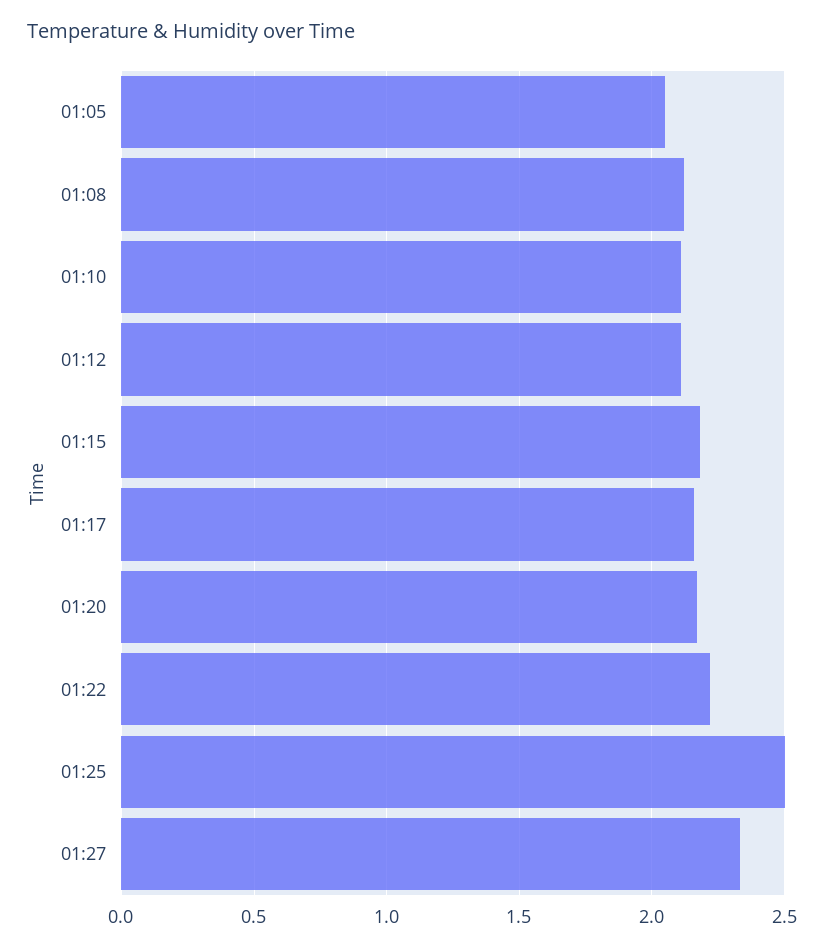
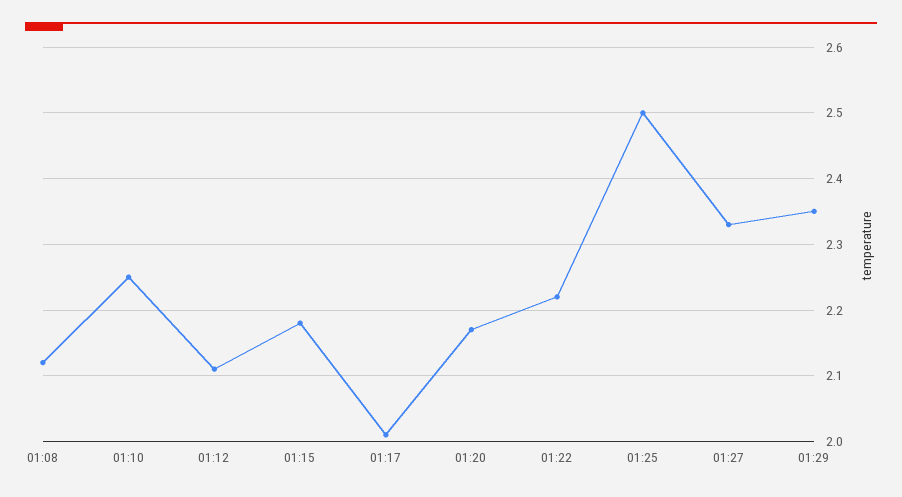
01:05: 2.05 -> none
01:10: 2.1 -> 2.25
01:17: 2.15 -> 2.01
01:29: none -> 2.35

